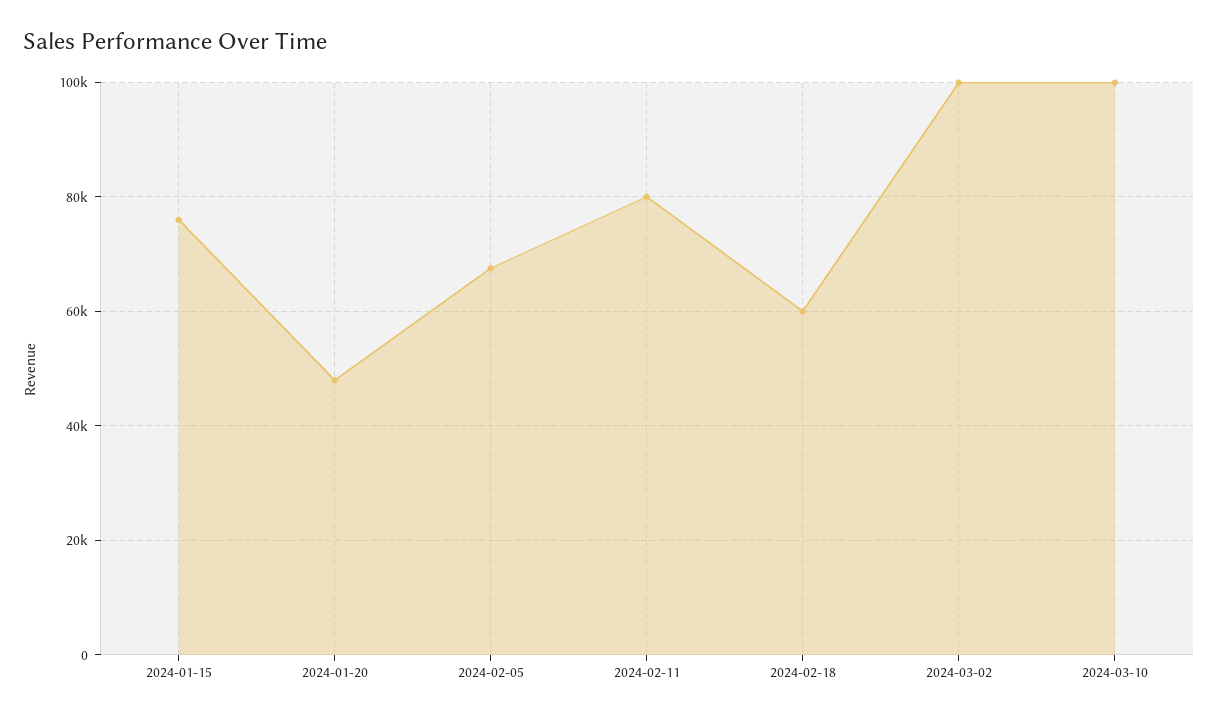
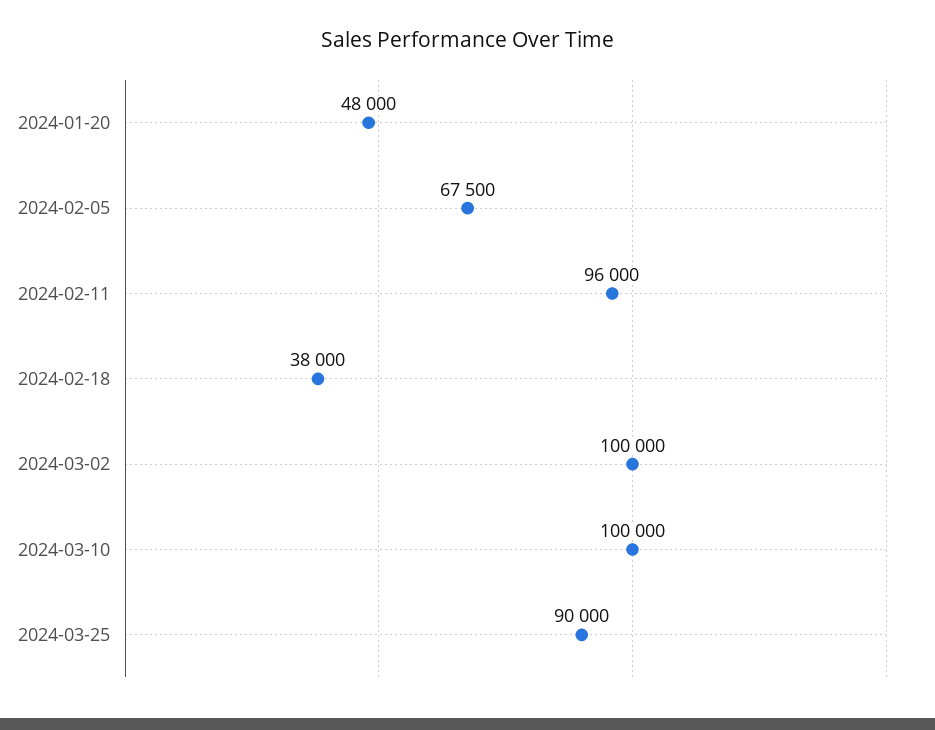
2024-01-15: 76000 -> none
2024-02-11: 80000 -> 96000
2024-02-18: 60000 -> 38000
2024-03-25: none -> 90000

